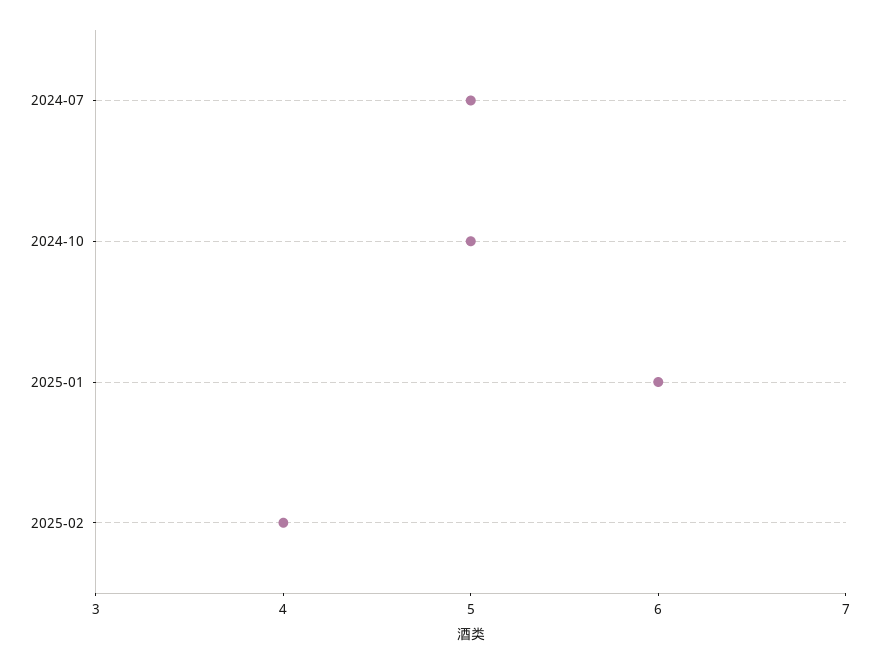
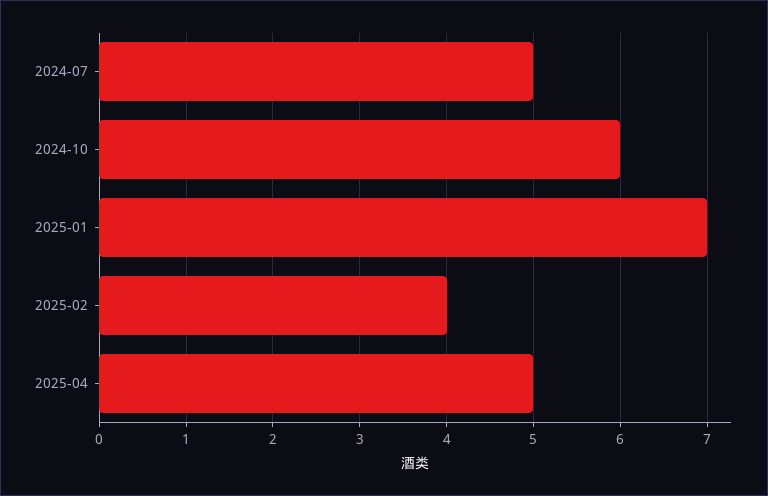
2024-10: 5 -> 6
2025-01: 6 -> 7
2025-04: none -> 5

